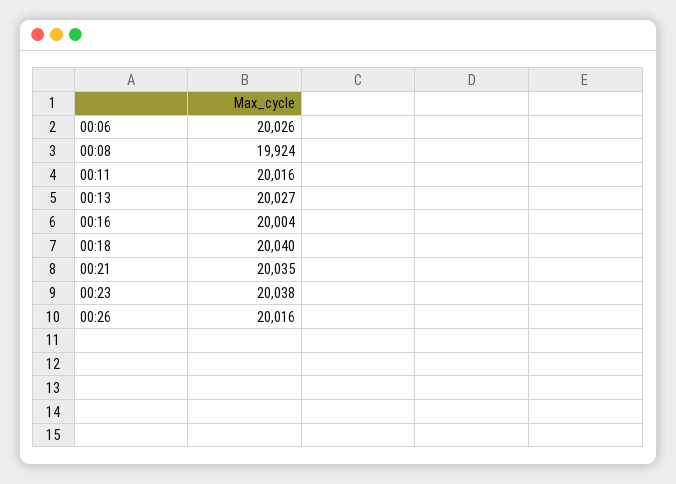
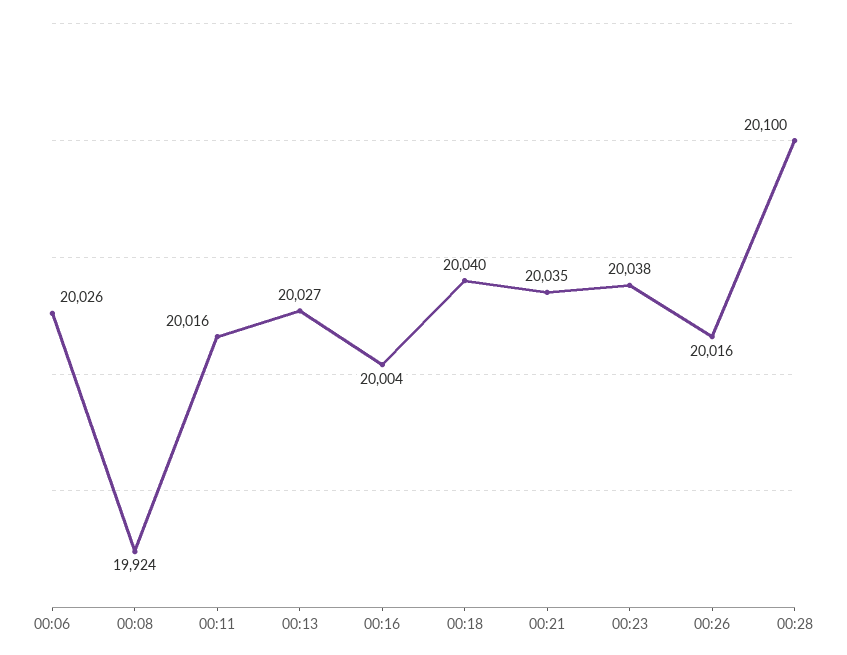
00:28: none -> 20100

